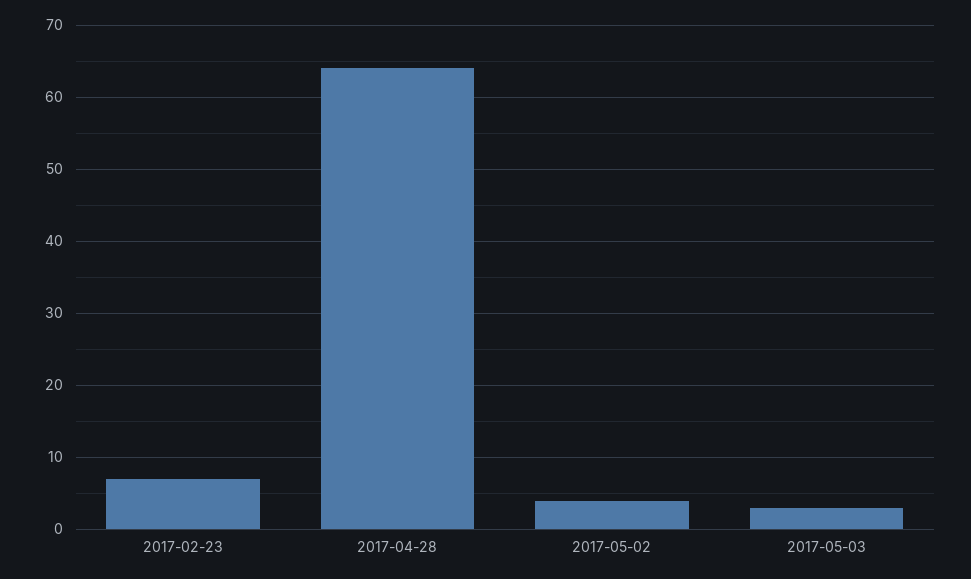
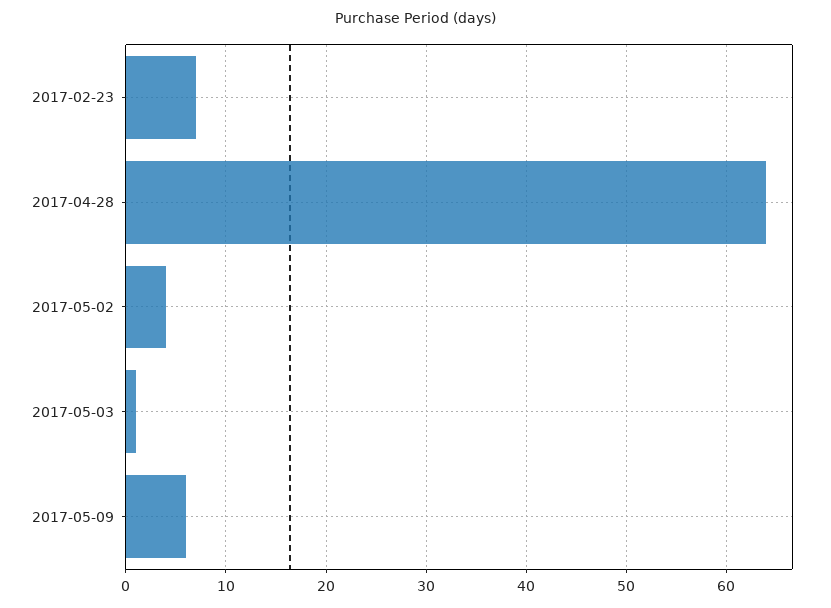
2017-05-03: 3 -> 1
2017-05-09: none -> 6

